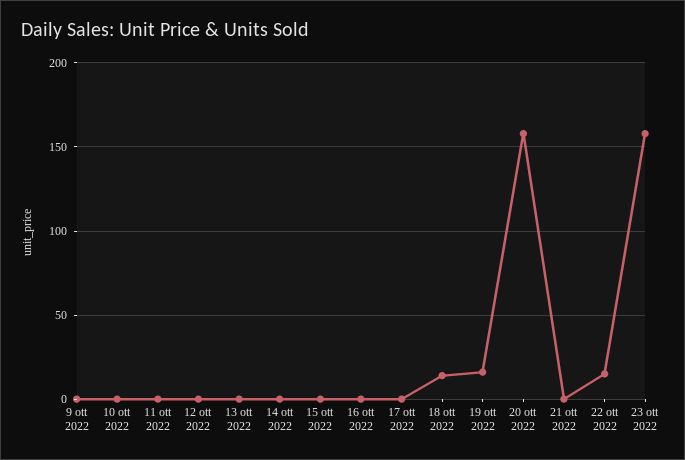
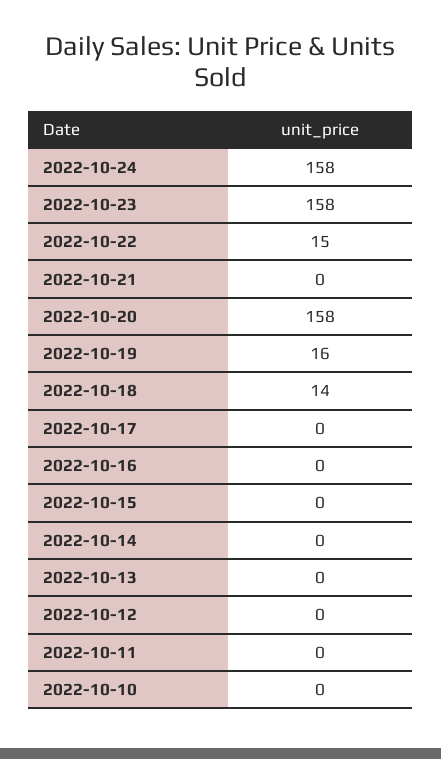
9 ott 2022: 0 -> none
2022-10-24: none -> 158

